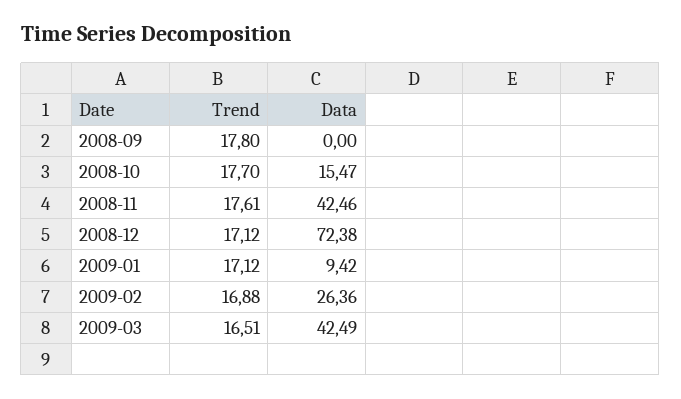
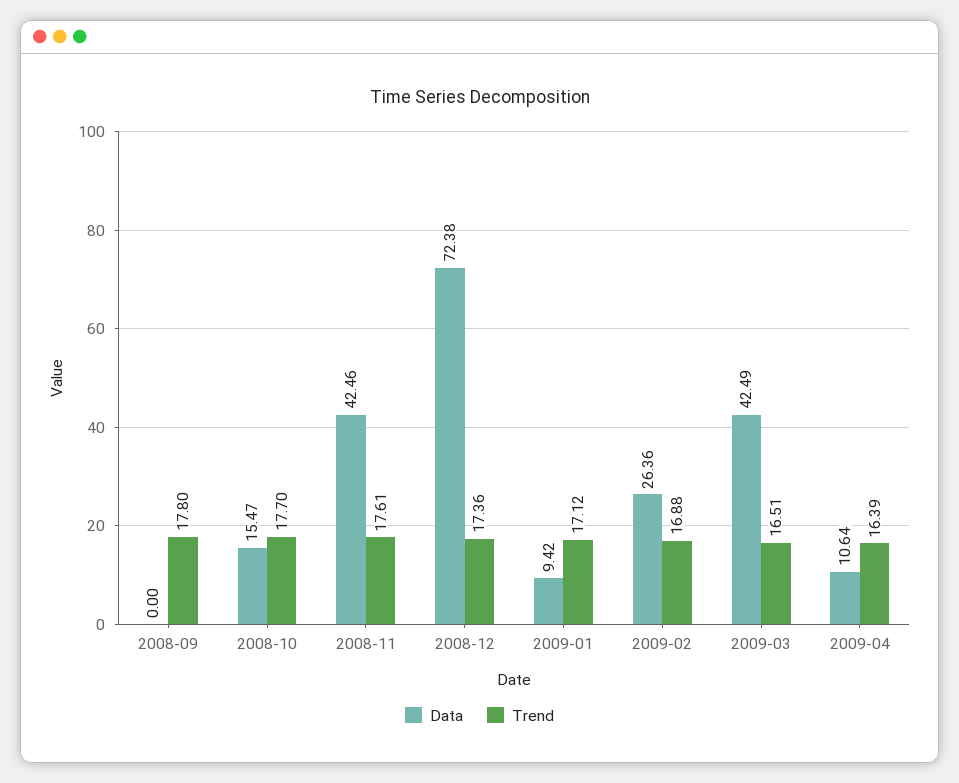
Trend, 2008-12: 17.12 -> 17.36
Data, 2009-04: none -> 10.64
Trend, 2009-04: none -> 16.39

